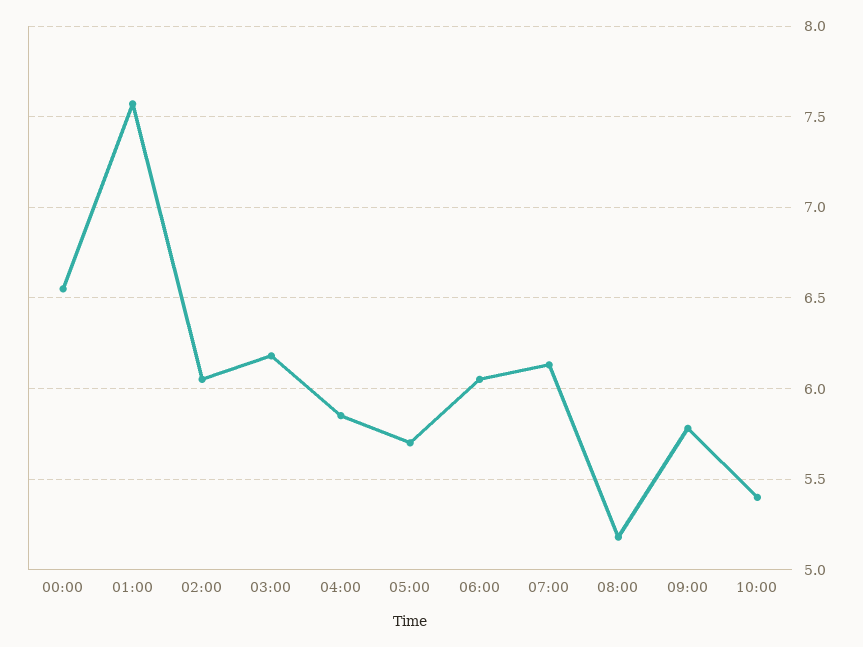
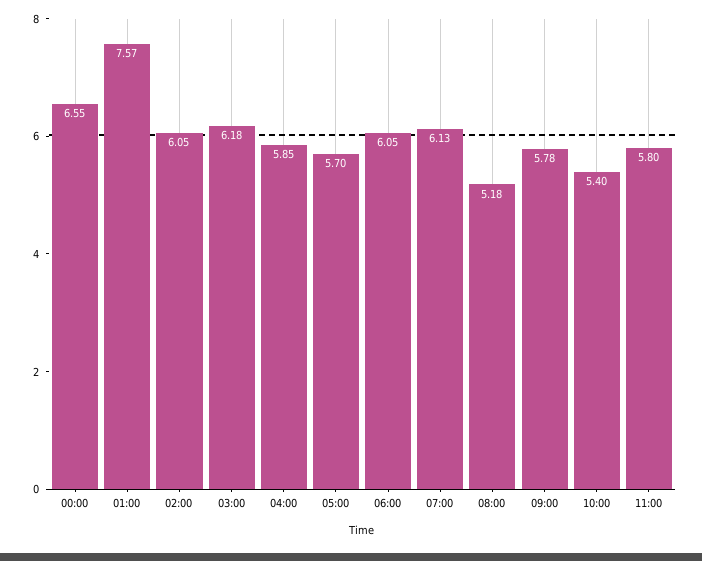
11:00: none -> 5.8

